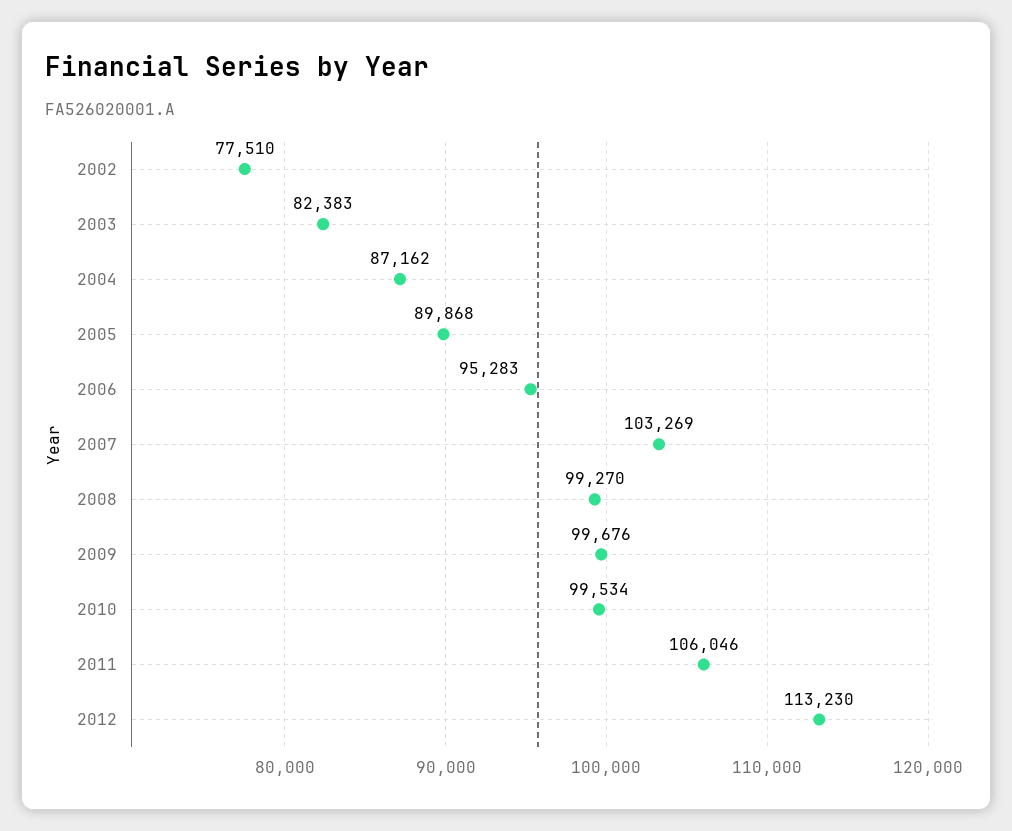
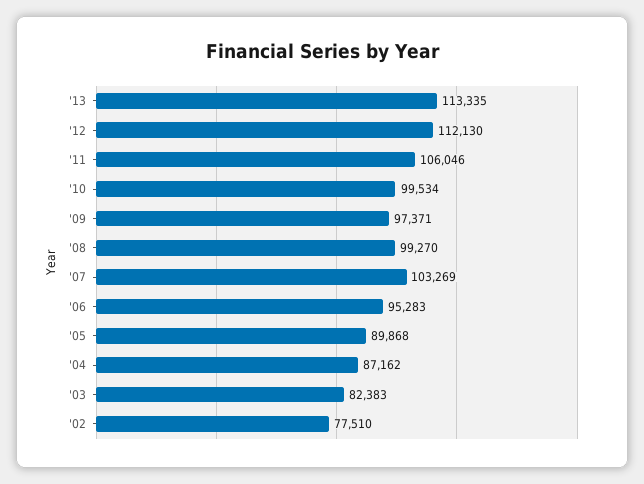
2009: 99676 -> 97371
2012: 113230 -> 112130
'13: none -> 113335

